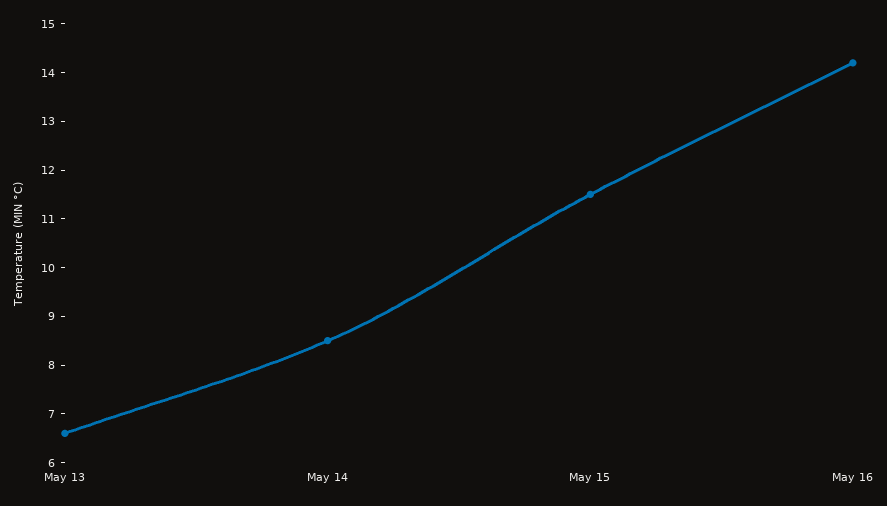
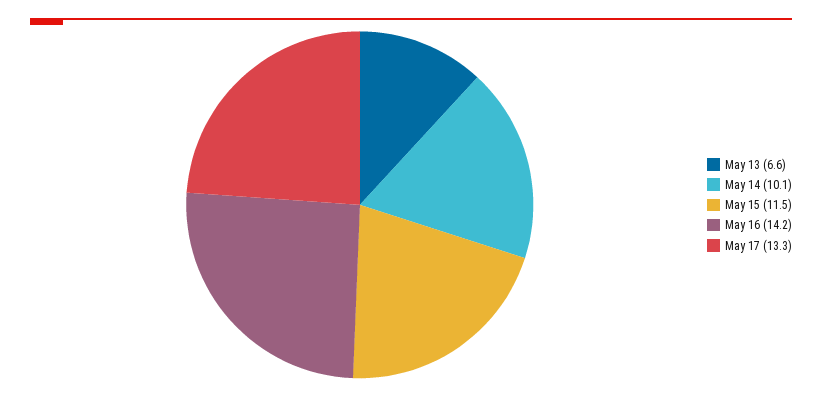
May 14: 8.5 -> 10.1
May 17: none -> 13.3

